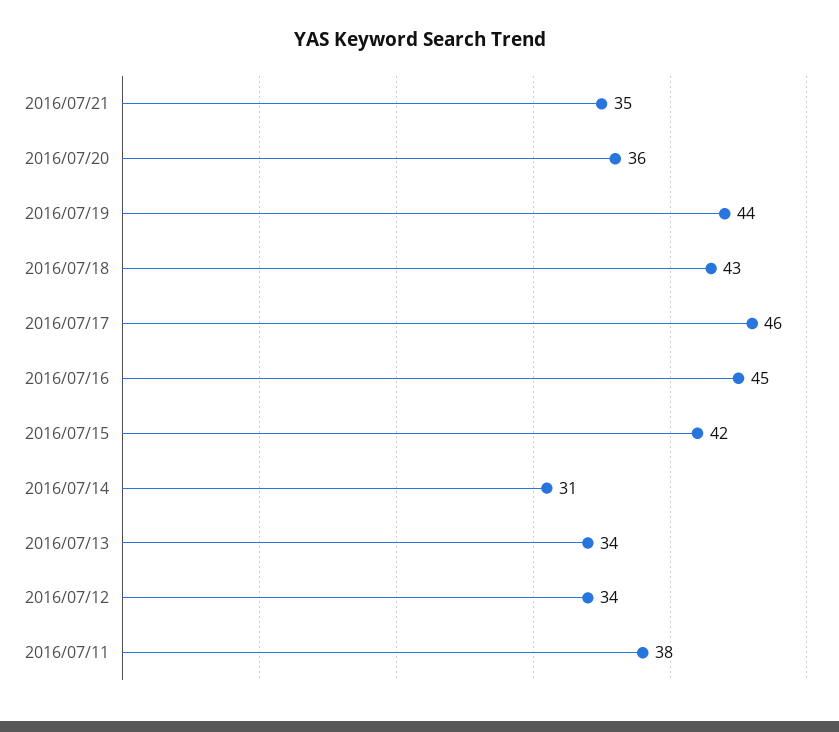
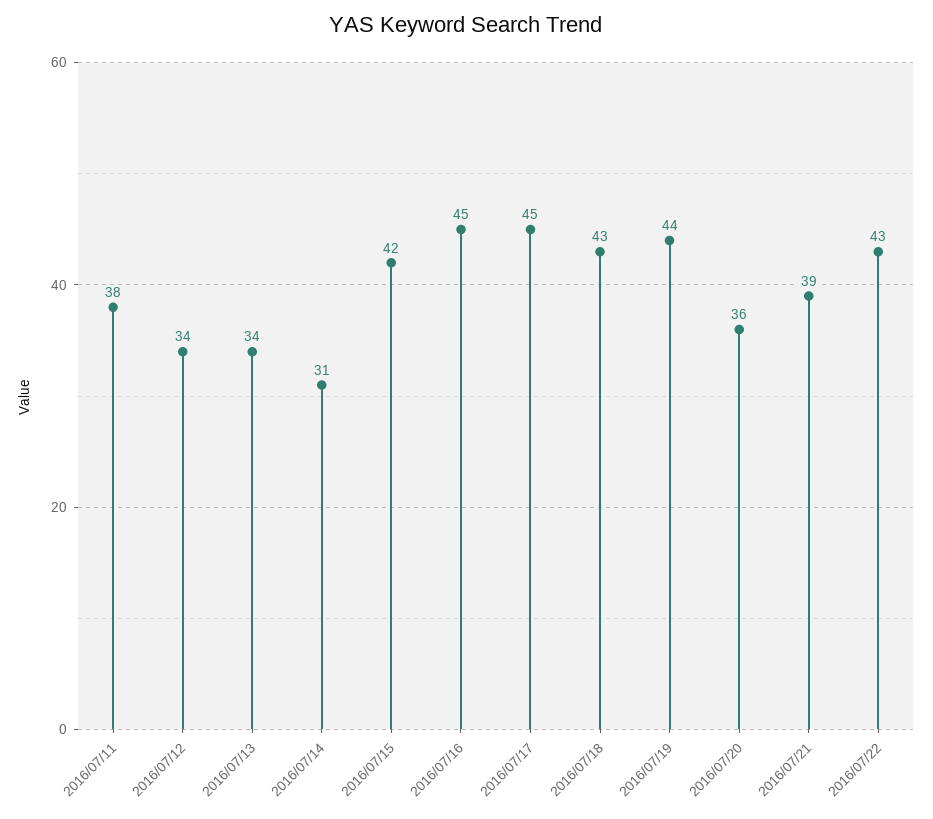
2016/07/21: 35 -> 39
2016/07/17: 46 -> 45
2016/07/22: none -> 43

